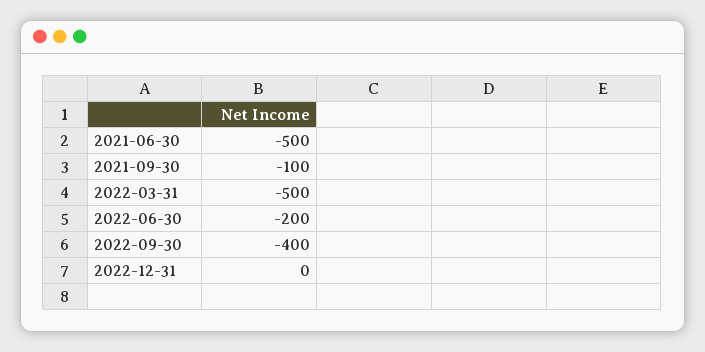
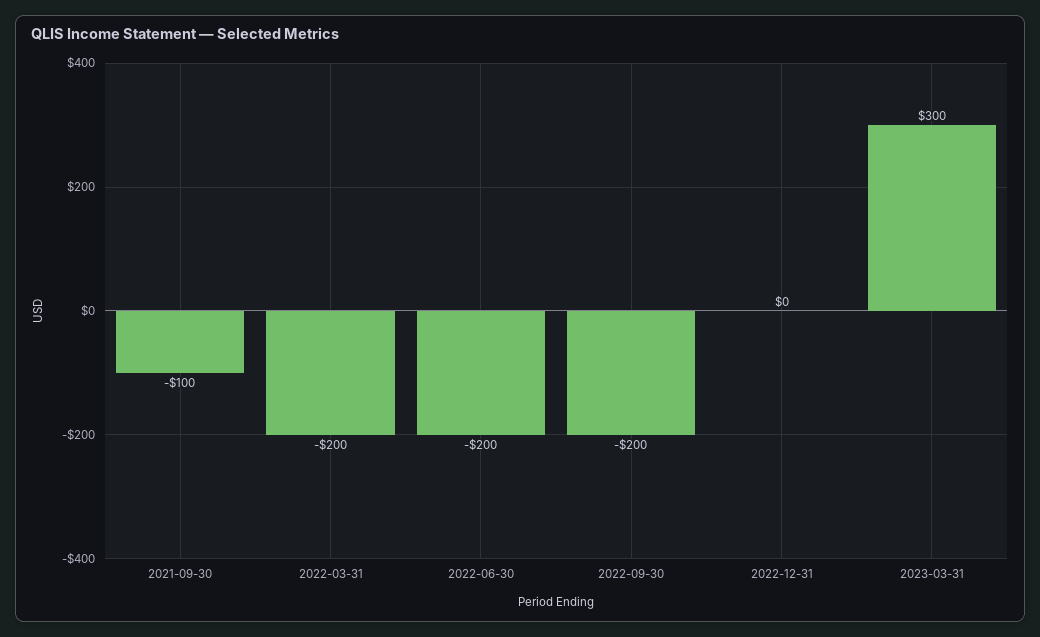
2021-06-30: -500 -> none
2022-03-31: -500 -> -200
2022-09-30: -400 -> -200
2023-03-31: none -> 300

